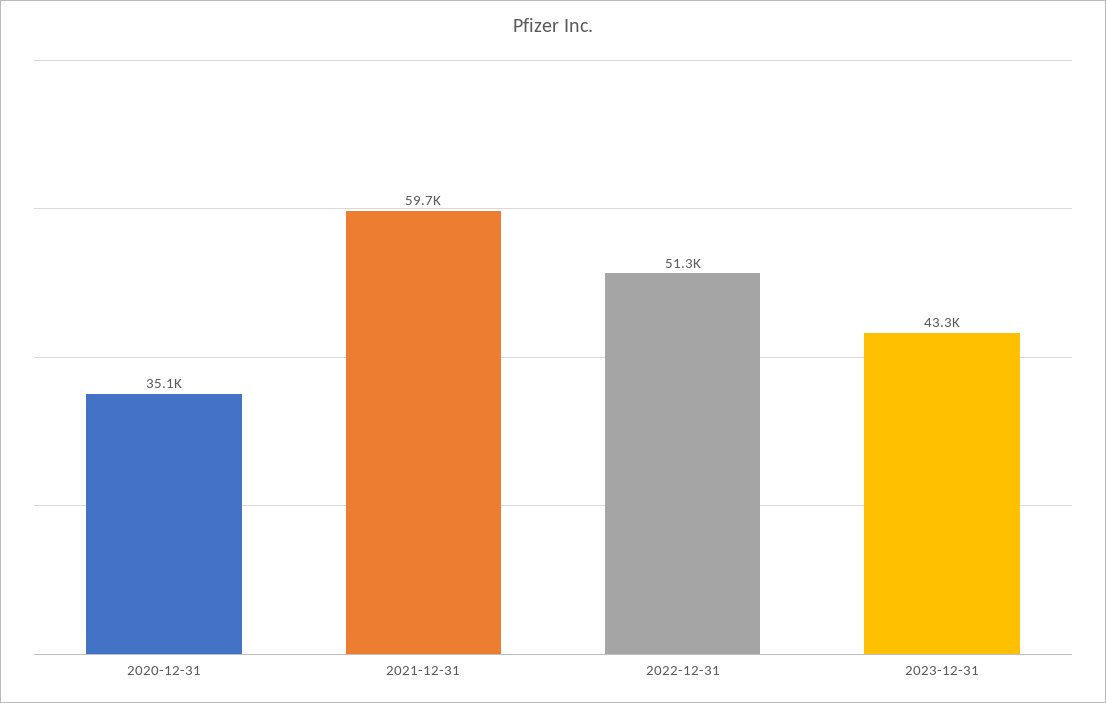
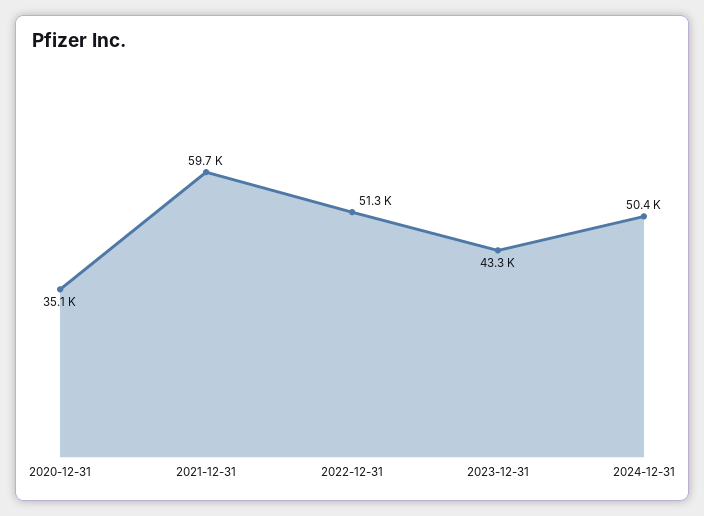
2024-12-31: none -> 50400

